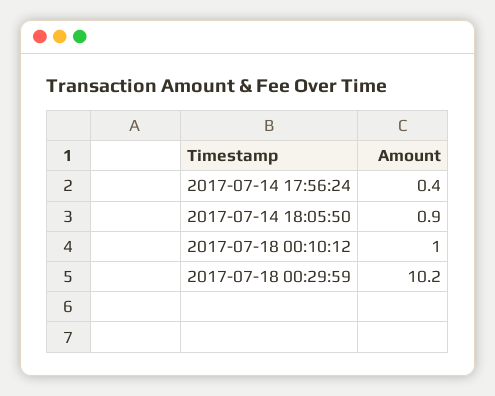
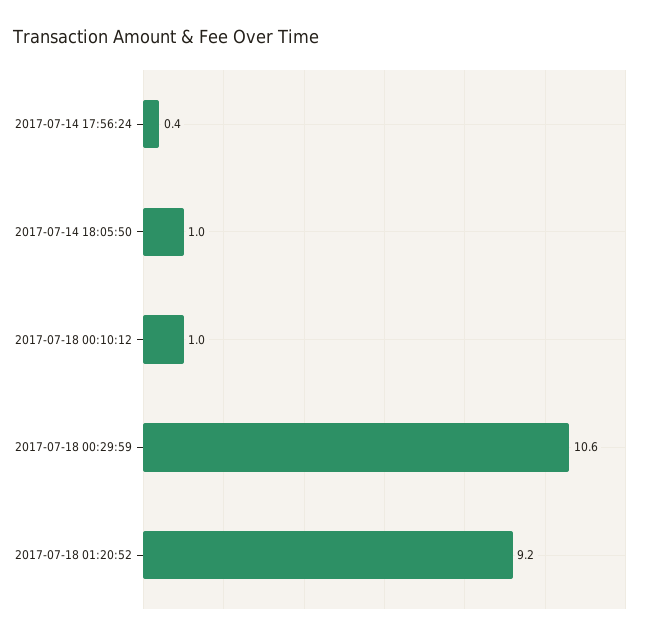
2017-07-14 18:05:50: 0.9 -> 1
2017-07-18 00:29:59: 10.2 -> 10.6
2017-07-18 01:20:52: none -> 9.2

